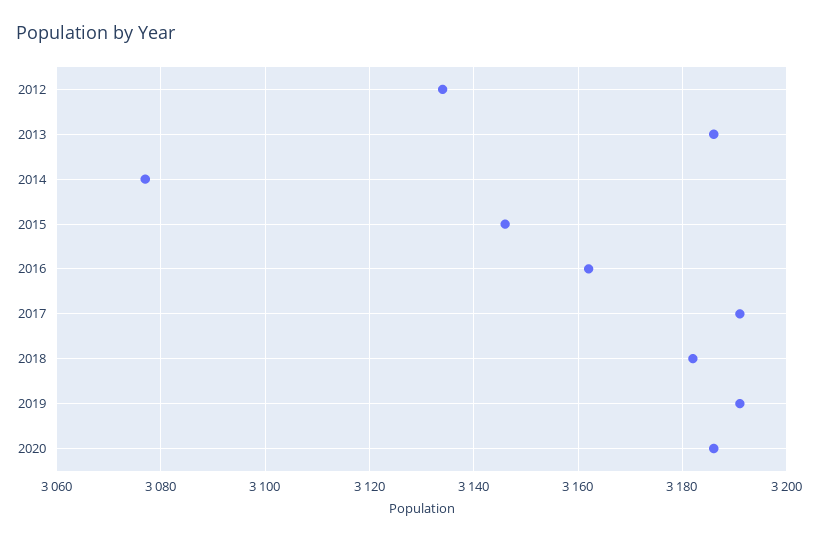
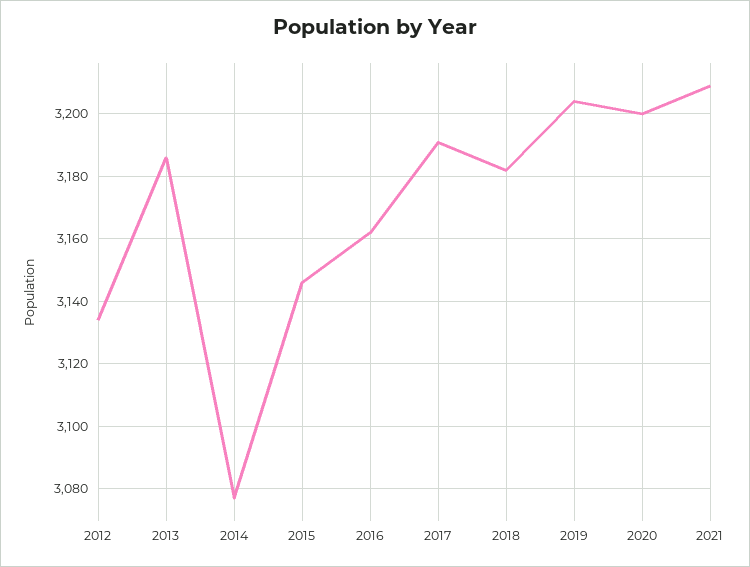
2019: 3190 -> 3205
2020: 3185 -> 3200
2021: none -> 3210

